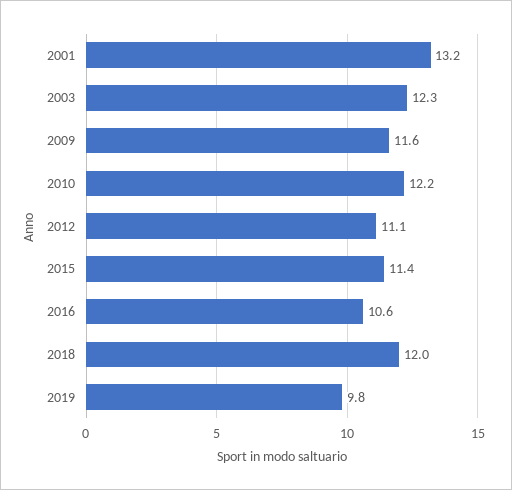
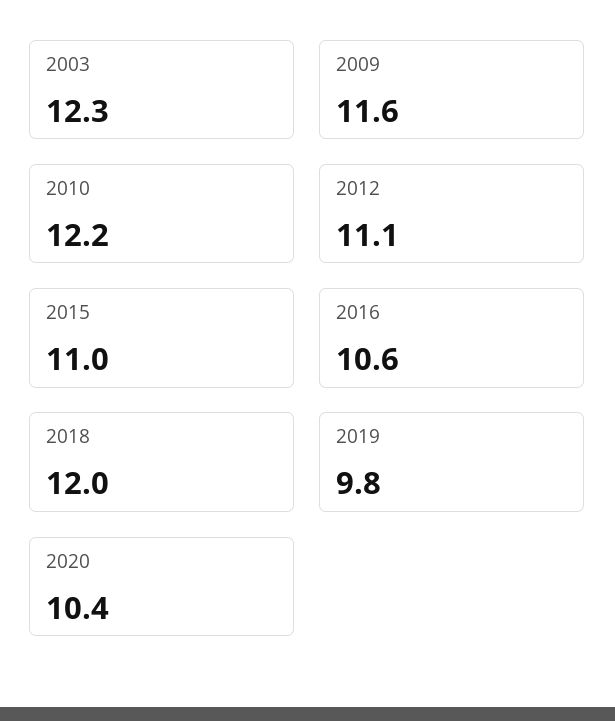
2001: 13.2 -> none
2015: 11.4 -> 11
2020: none -> 10.4

